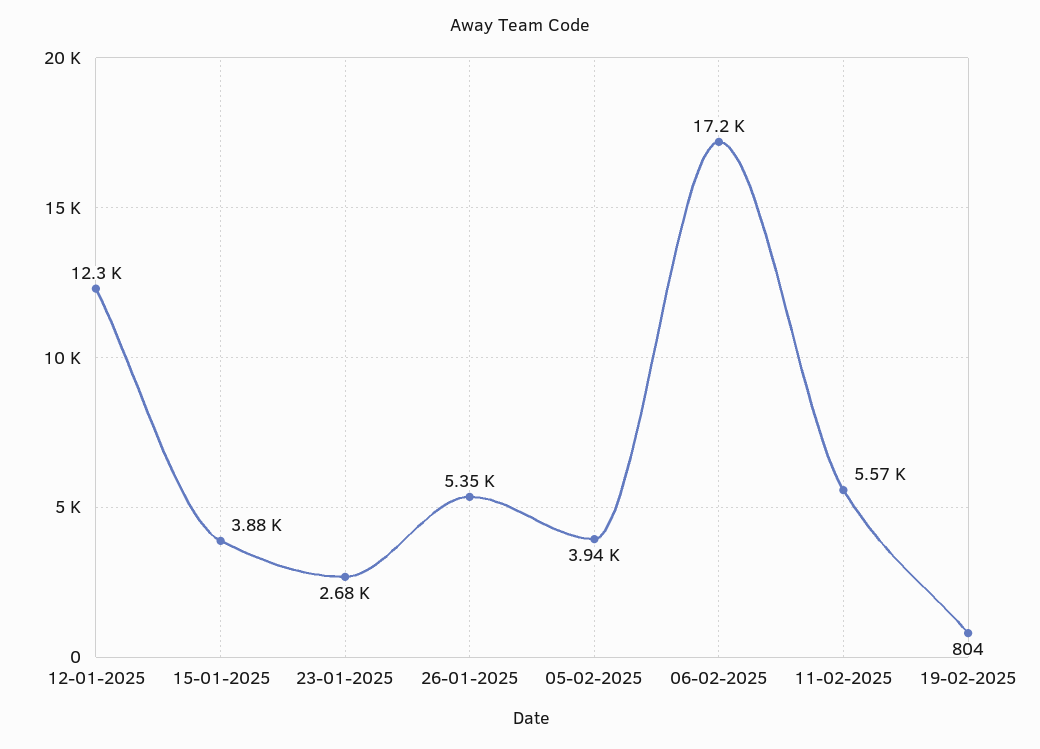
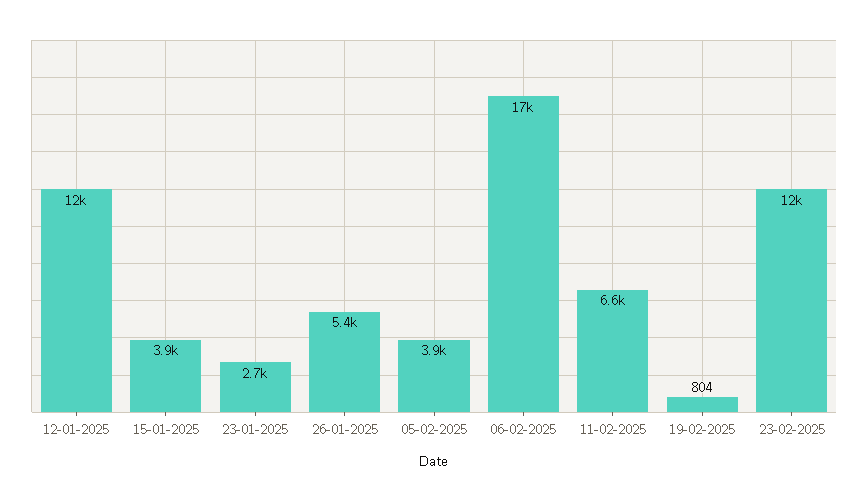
11-02-2025: 5570 -> 6600
23-02-2025: none -> 12000

